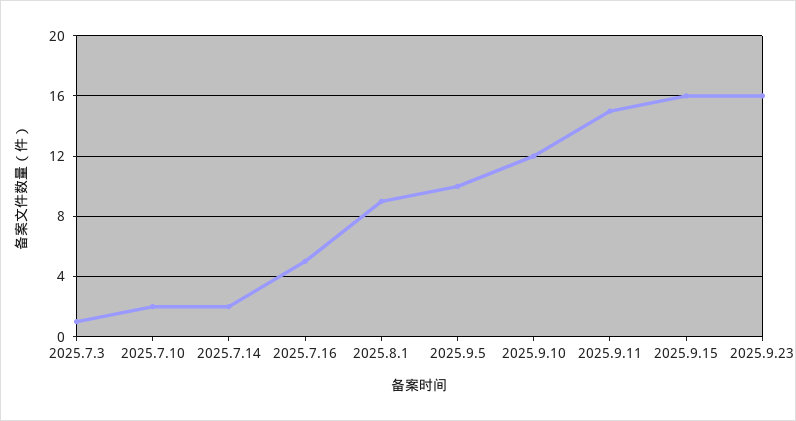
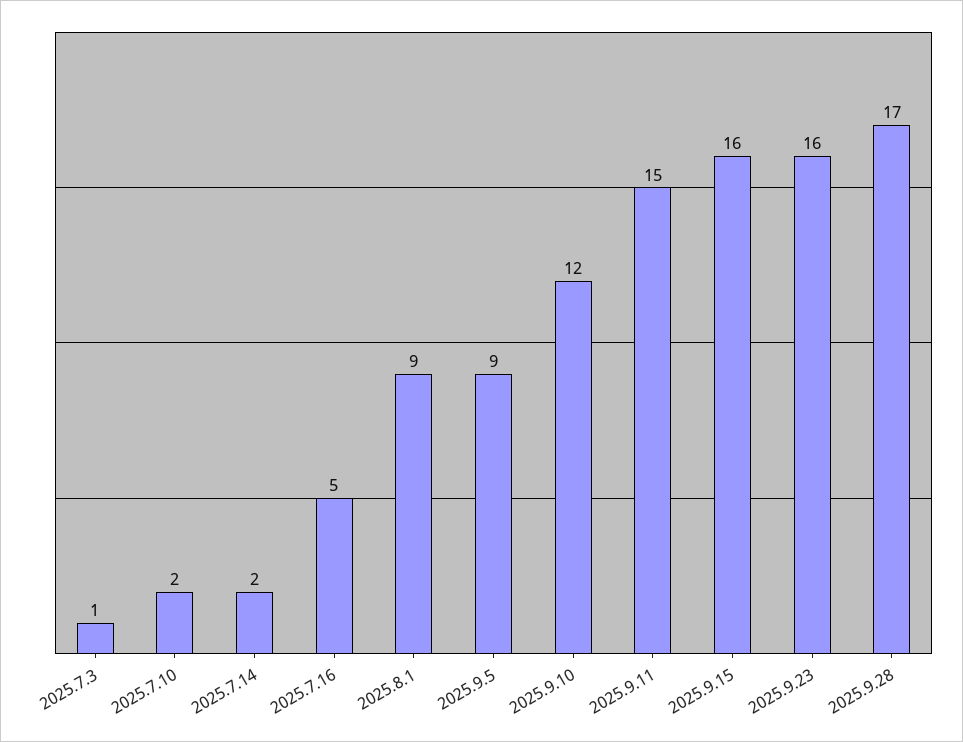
2025.9.5: 10 -> 9
2025.9.28: none -> 17

